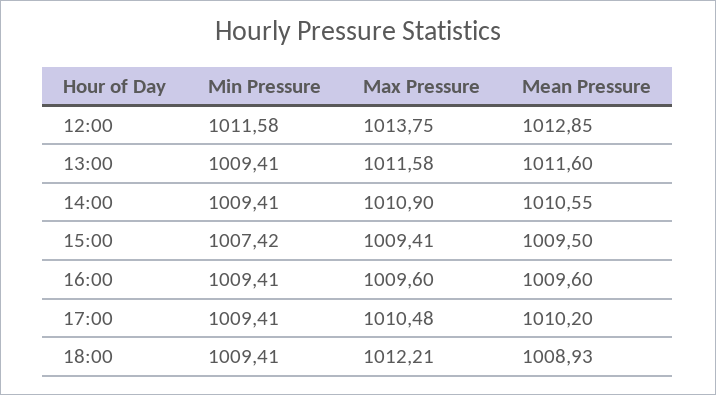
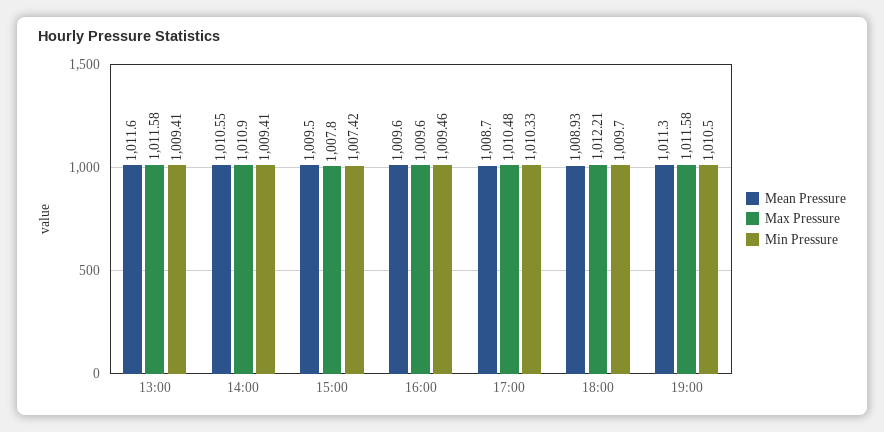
Min Pressure, 12:00: 1011.58 -> none
Max Pressure, 12:00: 1013.75 -> none
Mean Pressure, 12:00: 1012.85 -> none
Max Pressure, 15:00: 1009.41 -> 1007.8
Min Pressure, 16:00: 1009.41 -> 1009.46
Min Pressure, 17:00: 1009.41 -> 1010.33
Mean Pressure, 17:00: 1010.2 -> 1008.7
Min Pressure, 18:00: 1009.41 -> 1009.7
Mean Pressure, 19:00: none -> 1011.3
Max Pressure, 19:00: none -> 1011.58
Min Pressure, 19:00: none -> 1010.5

